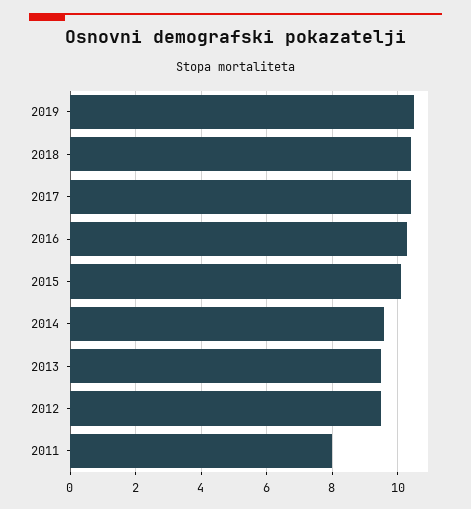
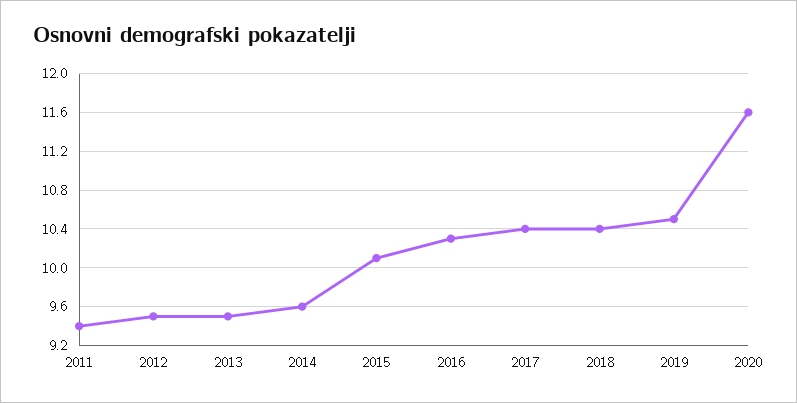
2011: 8 -> 9.4
2020: none -> 11.6

